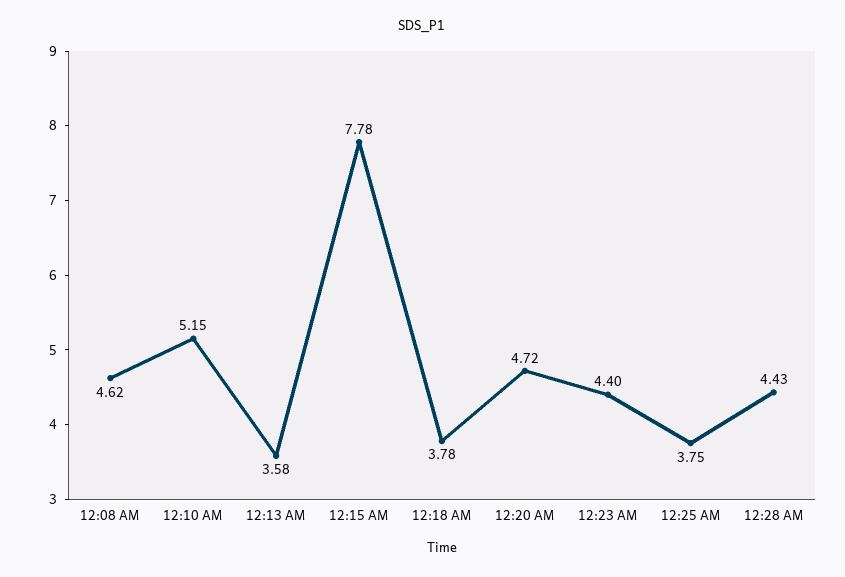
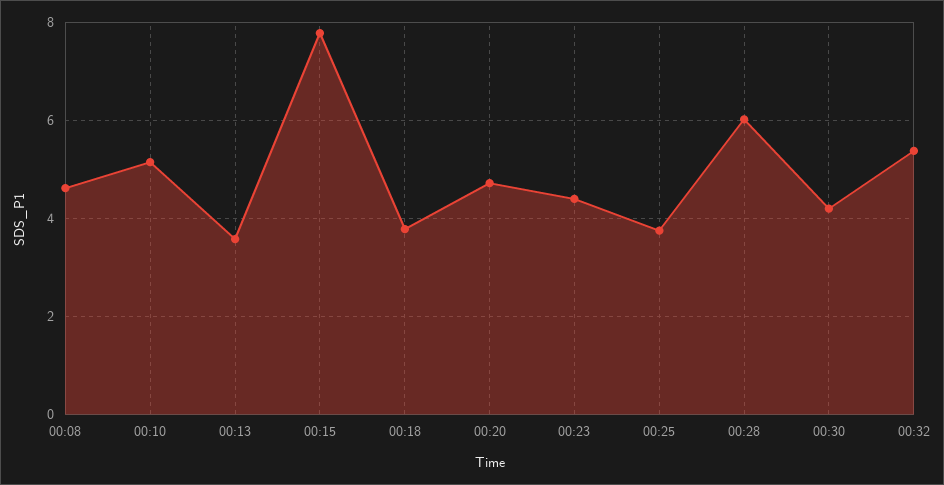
12:28 AM: 4.43 -> 6
00:30: none -> 4.2
00:32: none -> 5.4

